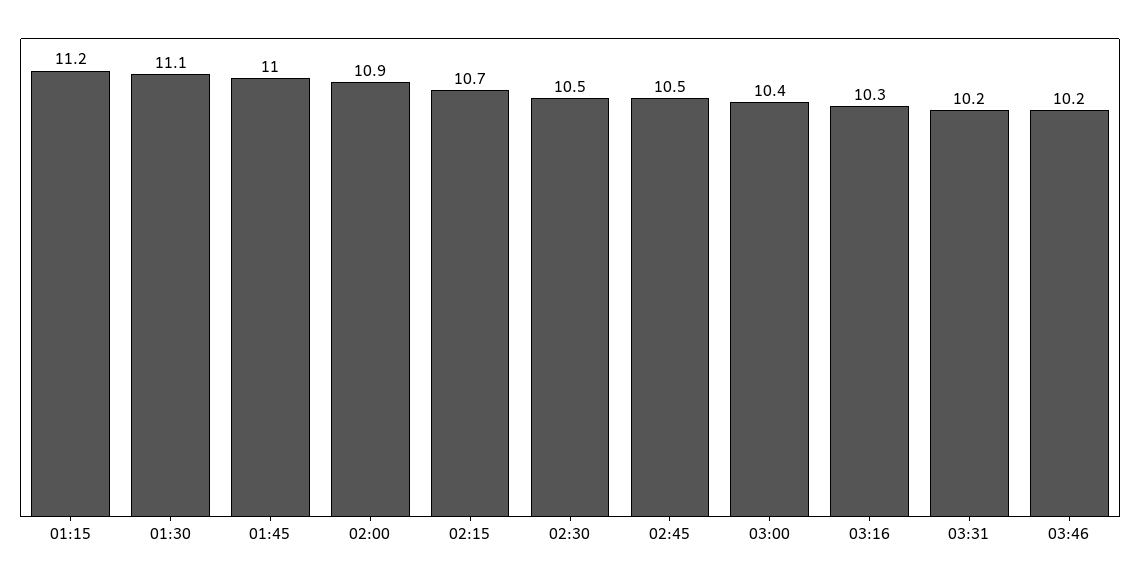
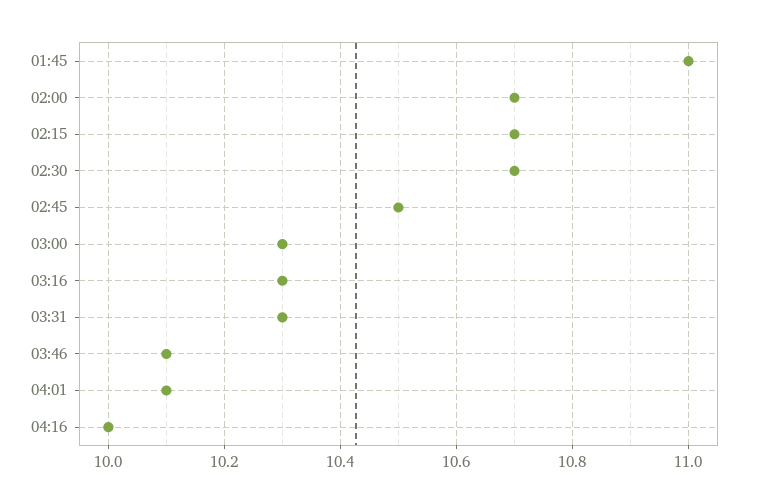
01:15: 11.2 -> none
01:30: 11.1 -> none
02:00: 10.9 -> 10.7
02:30: 10.5 -> 10.7
03:00: 10.4 -> 10.3
03:31: 10.2 -> 10.3
03:46: 10.2 -> 10.1
04:01: none -> 10.1
04:16: none -> 10

